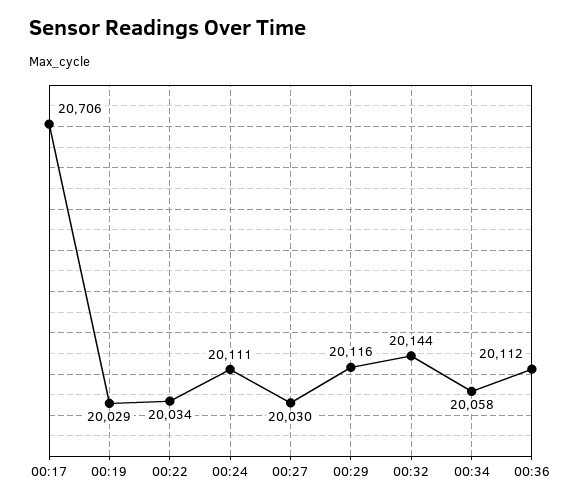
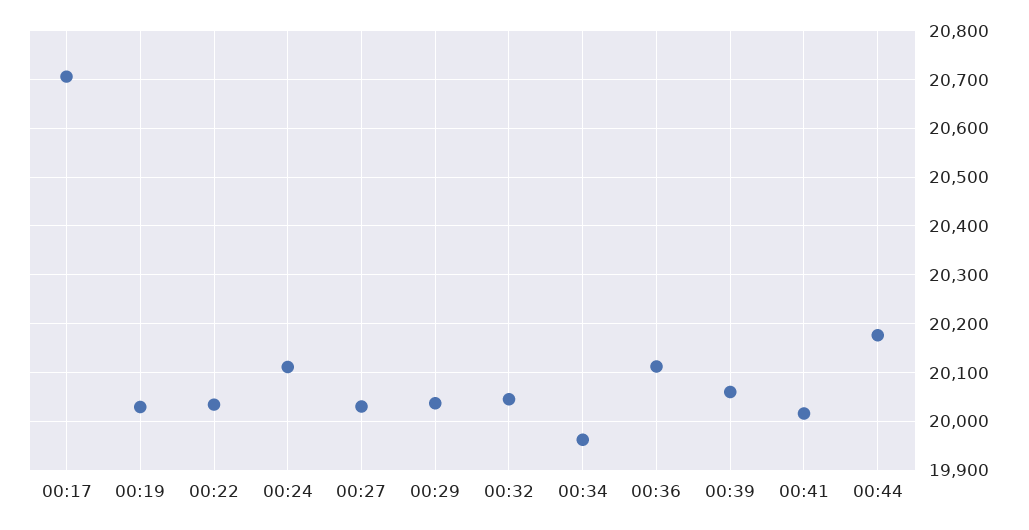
00:29: 20116 -> 20040
00:32: 20144 -> 20040
00:34: 20058 -> 19960
00:39: none -> 20060
00:41: none -> 20020
00:44: none -> 20180

